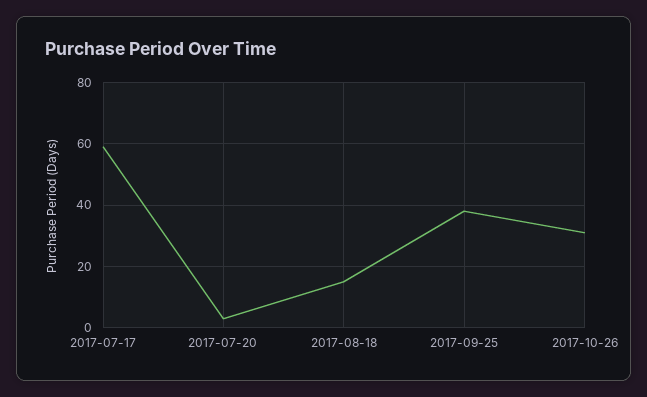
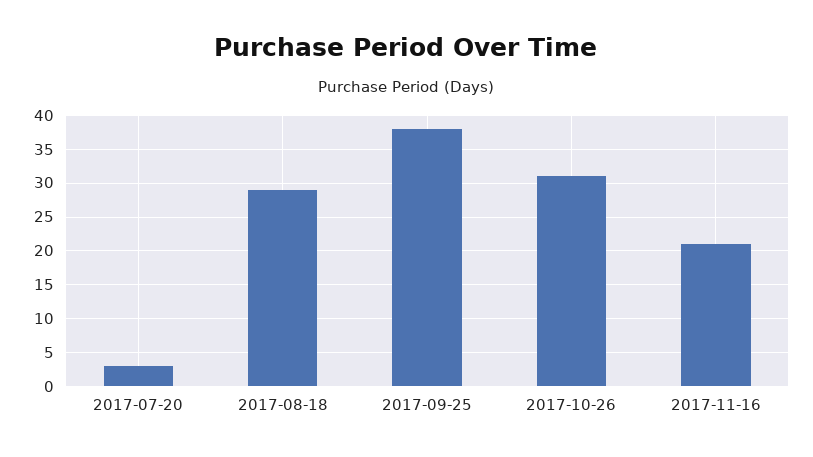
2017-07-17: 60 -> none
2017-08-18: 15 -> 29
2017-11-16: none -> 21

